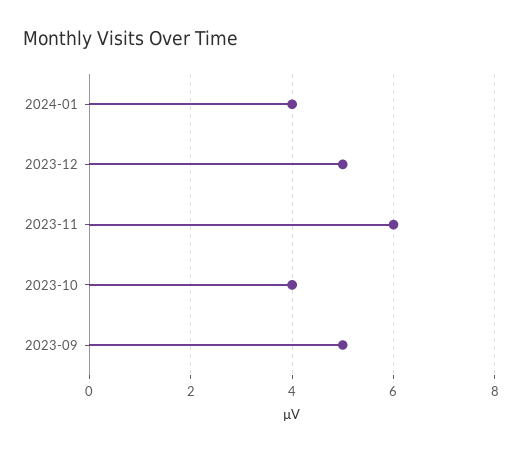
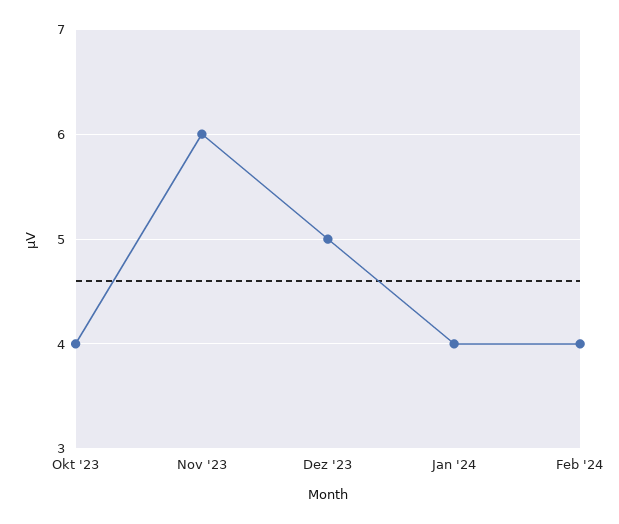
2023-09: 5 -> none
Feb '24: none -> 4

